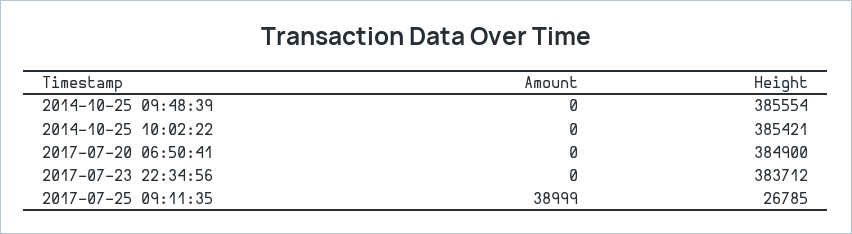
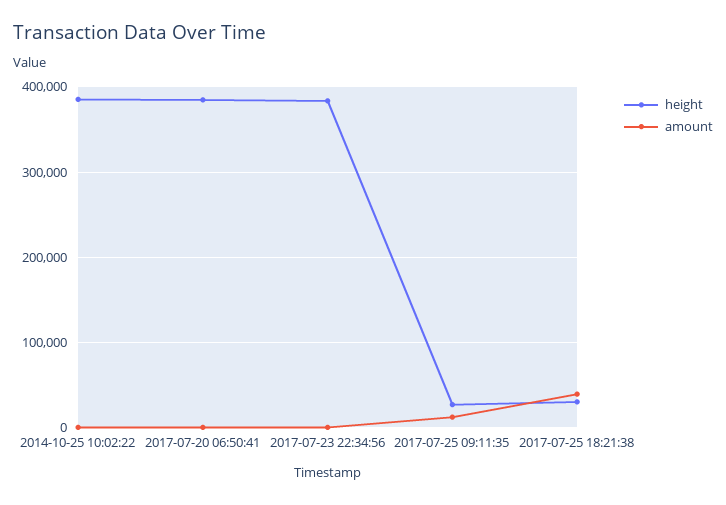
Amount, 2014-10-25 09:48:39: 0 -> none
Height, 2014-10-25 09:48:39: 385554 -> none
Amount, 2017-07-25 09:11:35: 38999 -> 10000
Height, 2017-07-25 18:21:38: none -> 30000
Amount, 2017-07-25 18:21:38: none -> 40000

